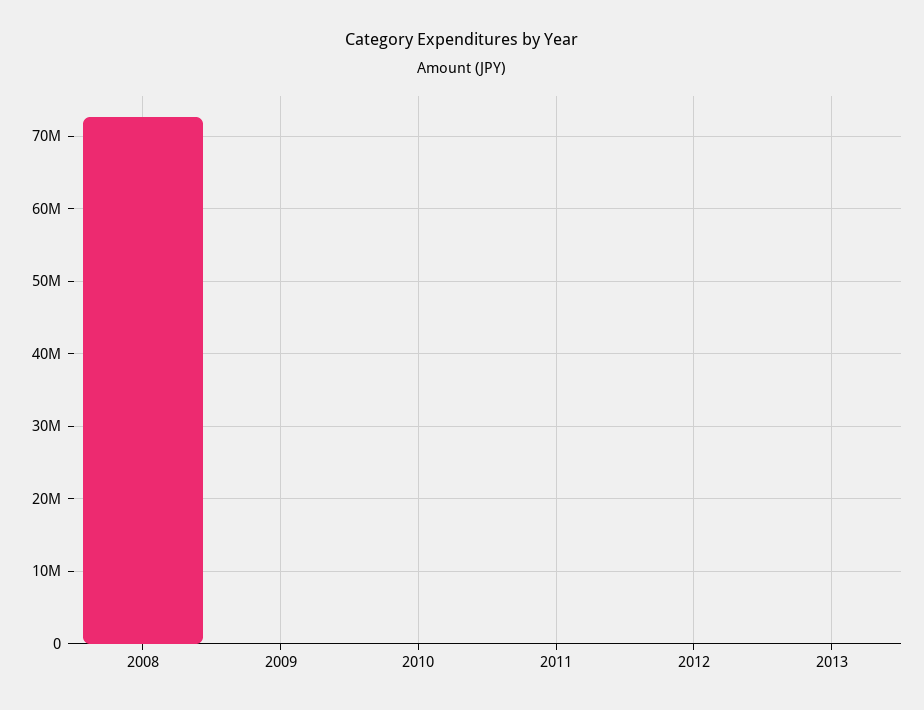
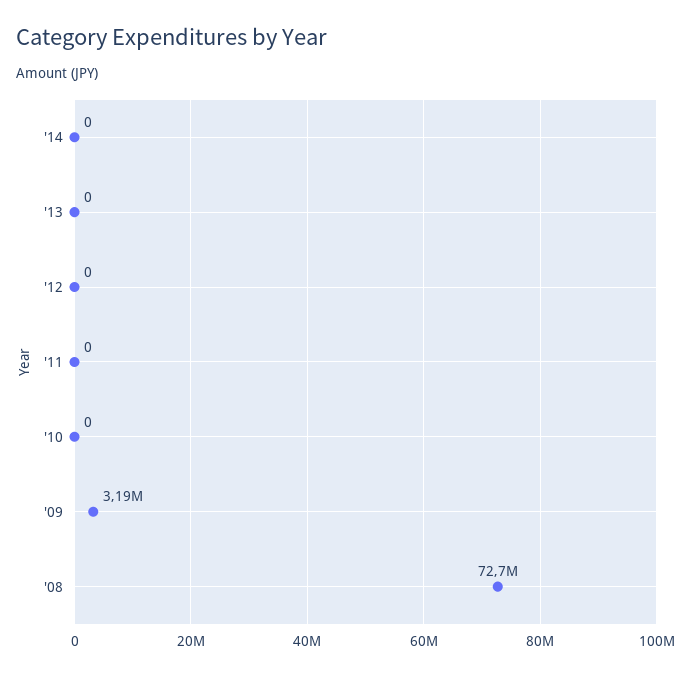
2009: 0 -> 3190000
'14: none -> 0

